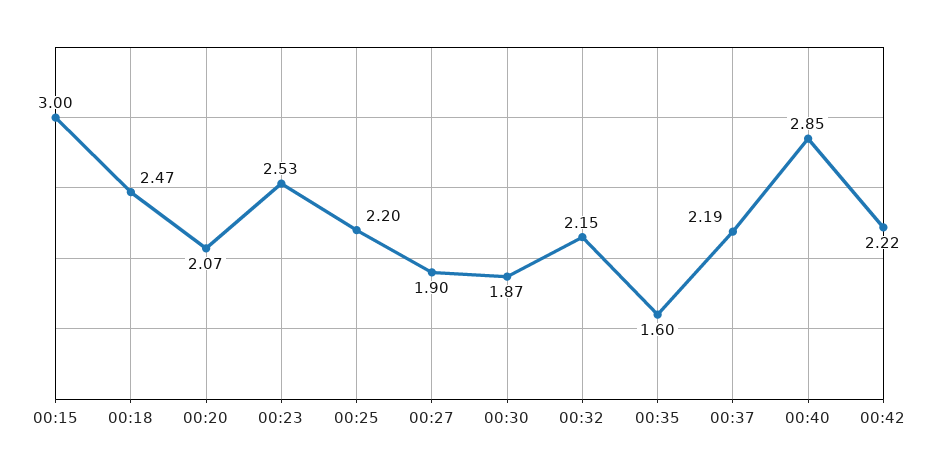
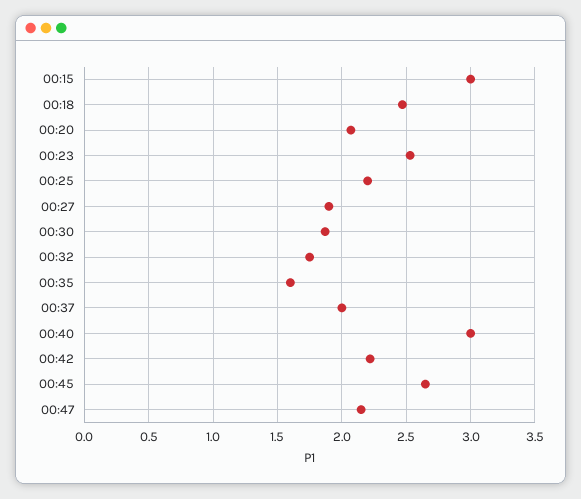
00:32: 2.15 -> 1.75
00:37: 2.19 -> 2
00:40: 2.85 -> 3
00:45: none -> 2.65
00:47: none -> 2.15

